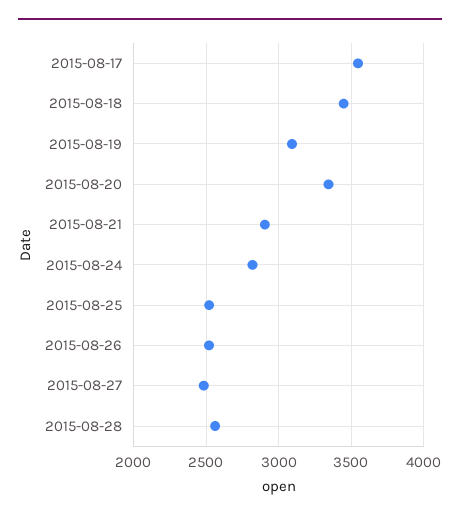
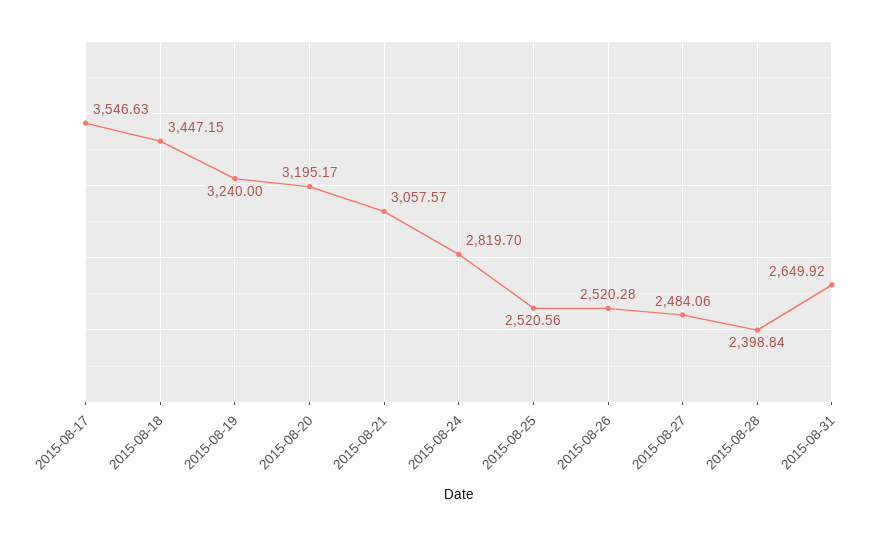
2015-08-19: 3100 -> 3240
2015-08-20: 3350 -> 3195.17
2015-08-21: 2900 -> 3057.57
2015-08-28: 2550 -> 2398.84
2015-08-31: none -> 2649.92

